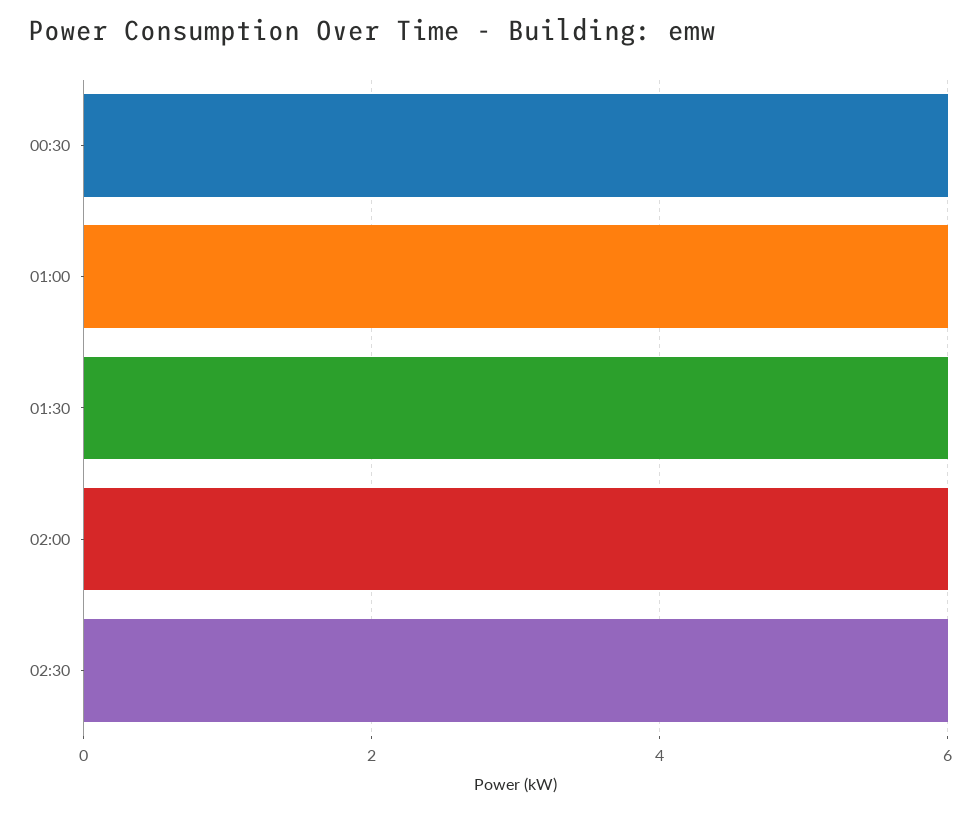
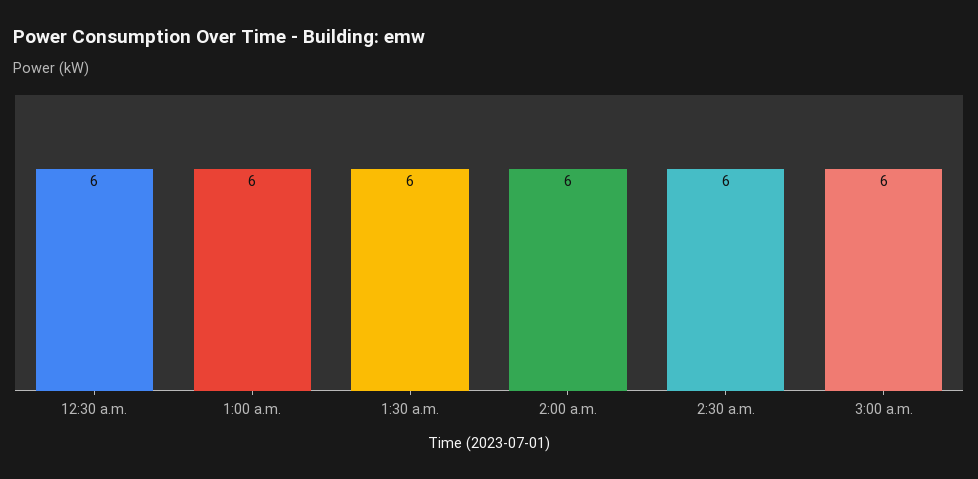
3:00 a.m.: none -> 6

